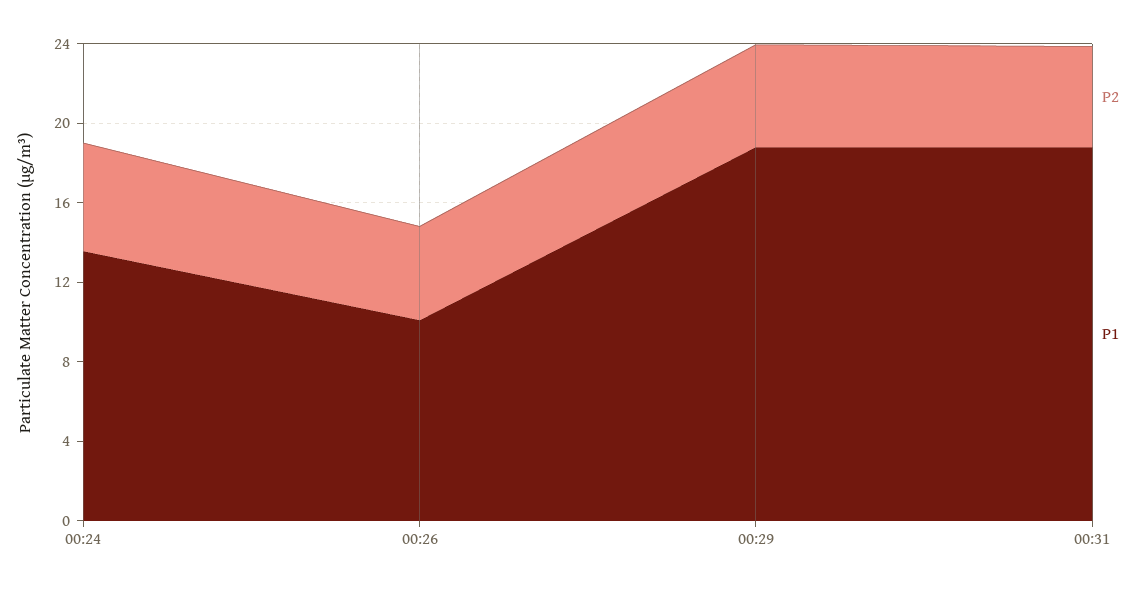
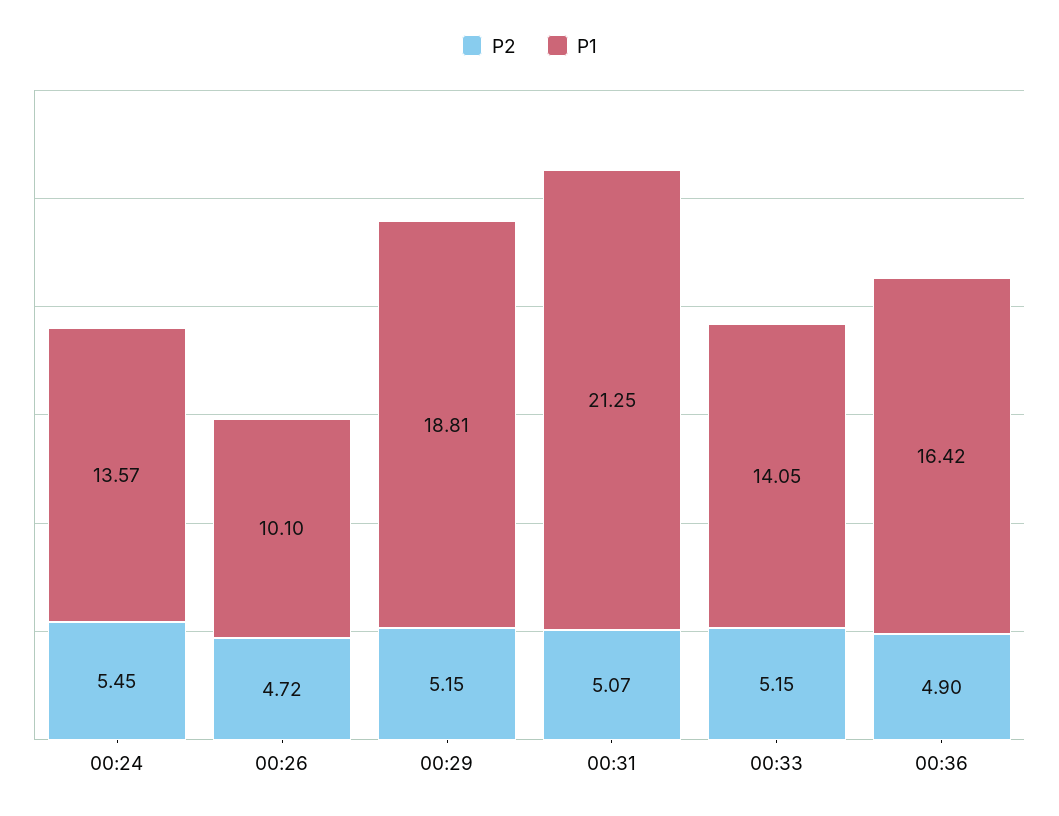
P1, 00:31: 19 -> 21.25
P2, 00:33: none -> 5.15
P1, 00:33: none -> 14.05
P2, 00:36: none -> 4.9
P1, 00:36: none -> 16.42

